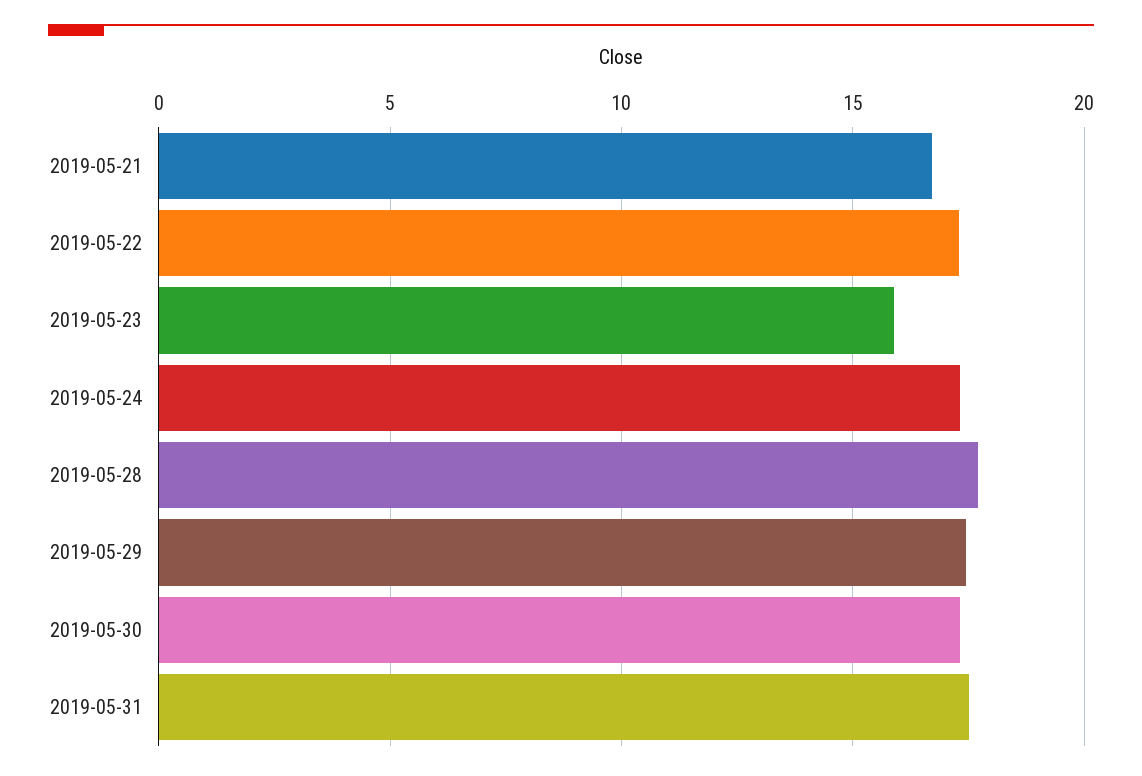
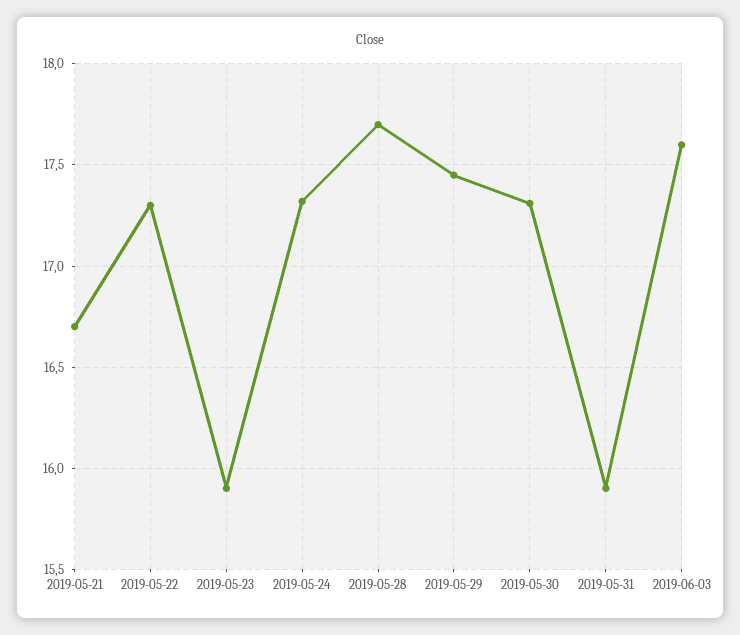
2019-05-31: 17.5 -> 15.9
2019-06-03: none -> 17.6

